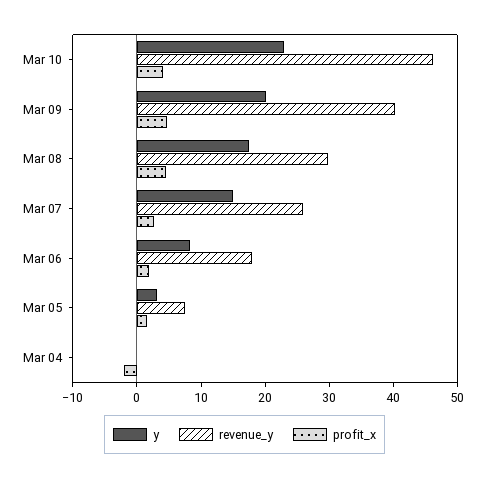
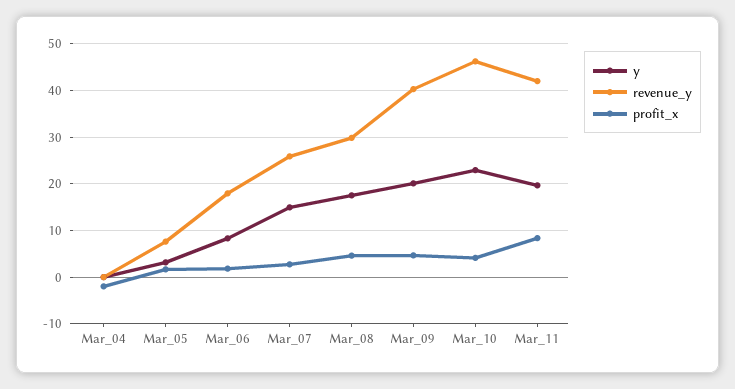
y, Mar_11: none -> 20
revenue_y, Mar_11: none -> 42
profit_x, Mar_11: none -> 8

